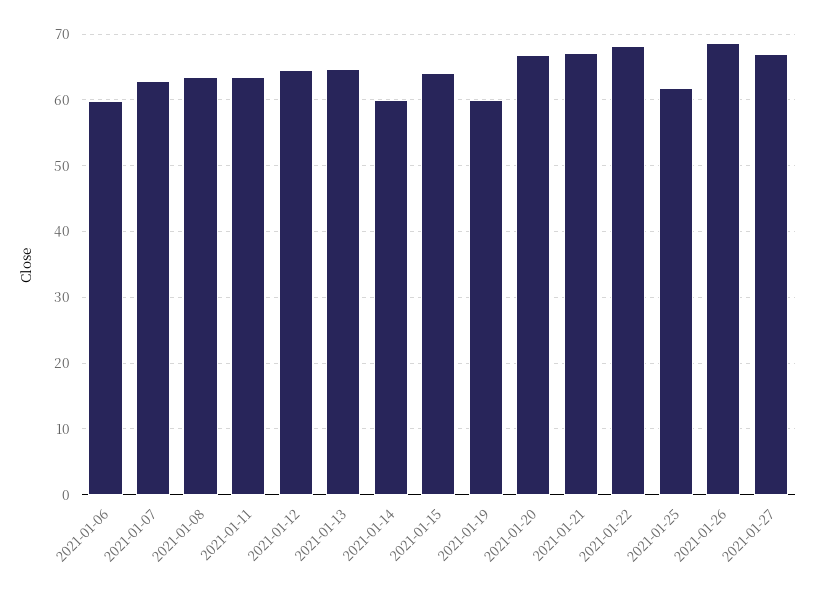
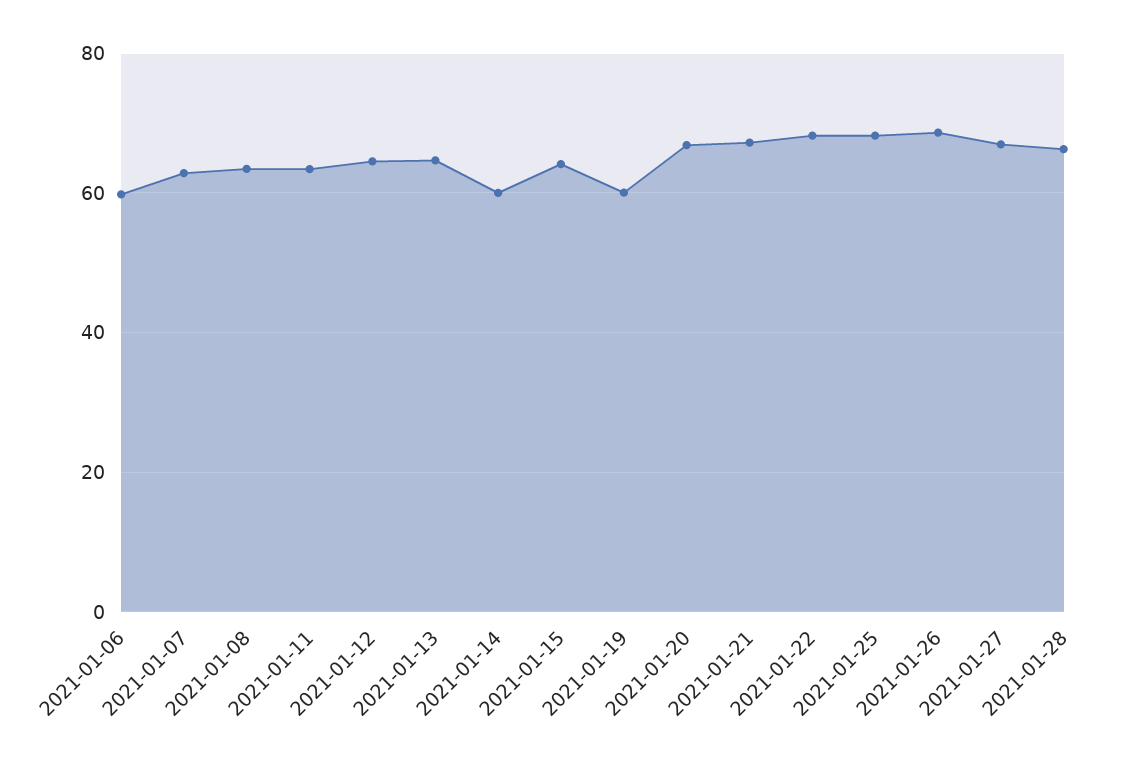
2021-01-25: 62 -> 68
2021-01-28: none -> 66

